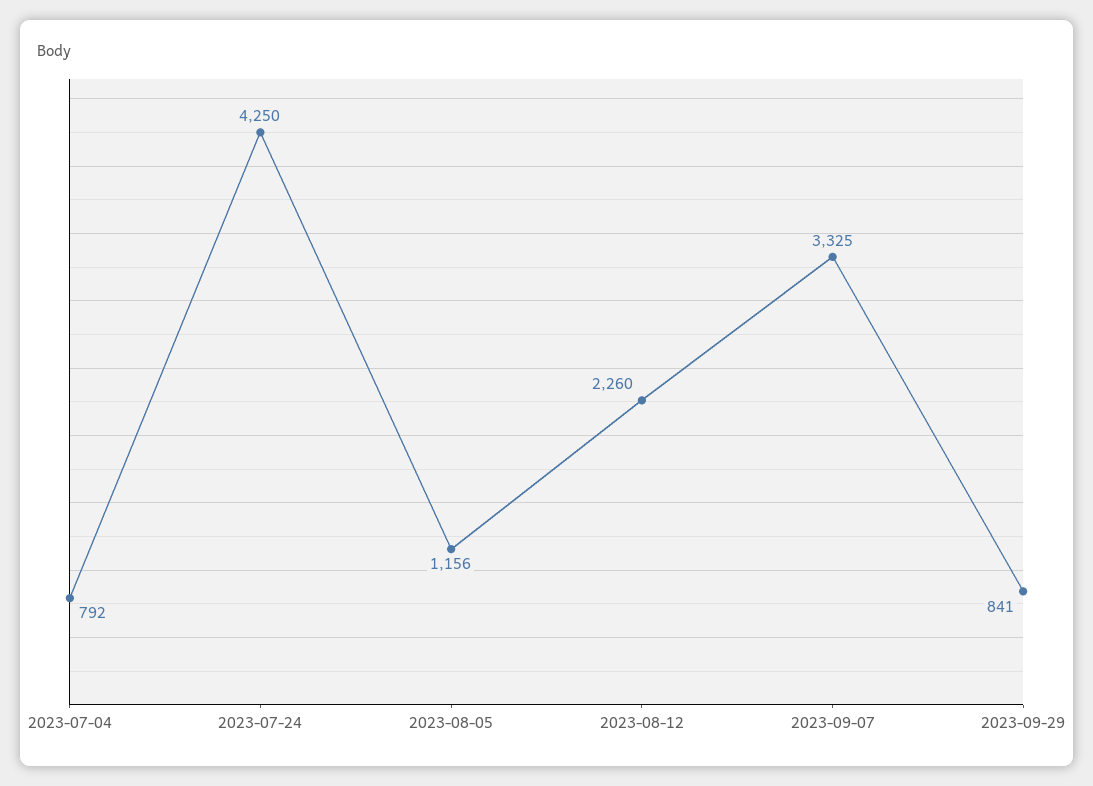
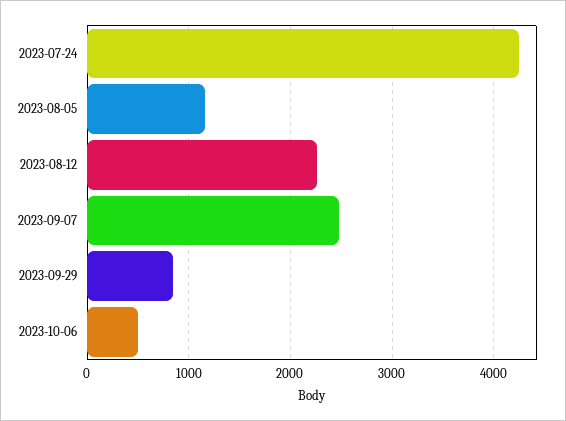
2023-07-04: 792 -> none
2023-09-07: 3325 -> 2500
2023-10-06: none -> 500

